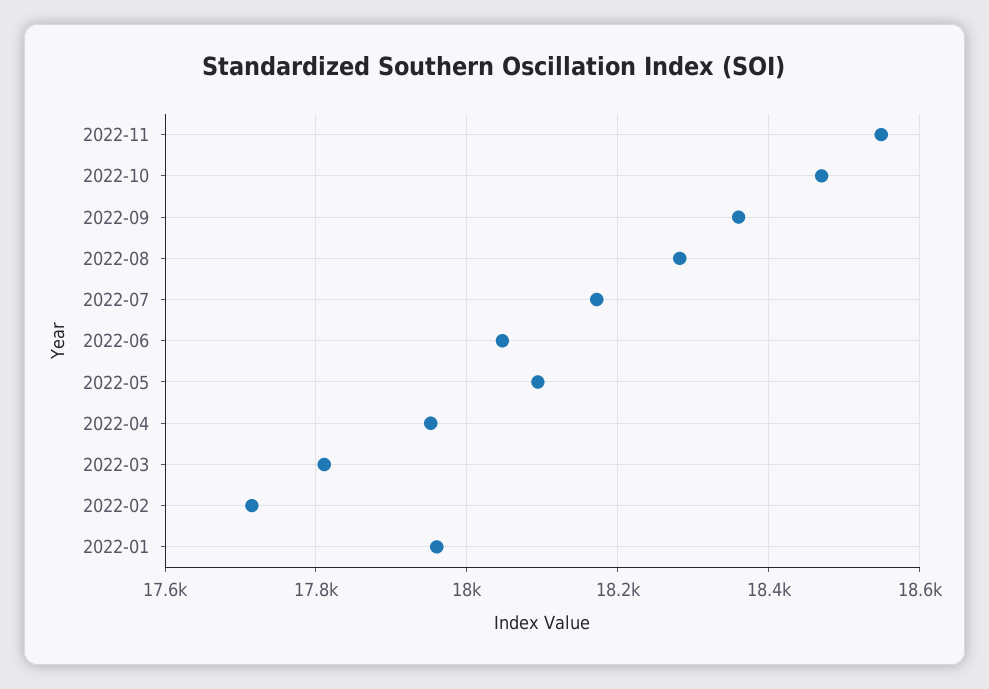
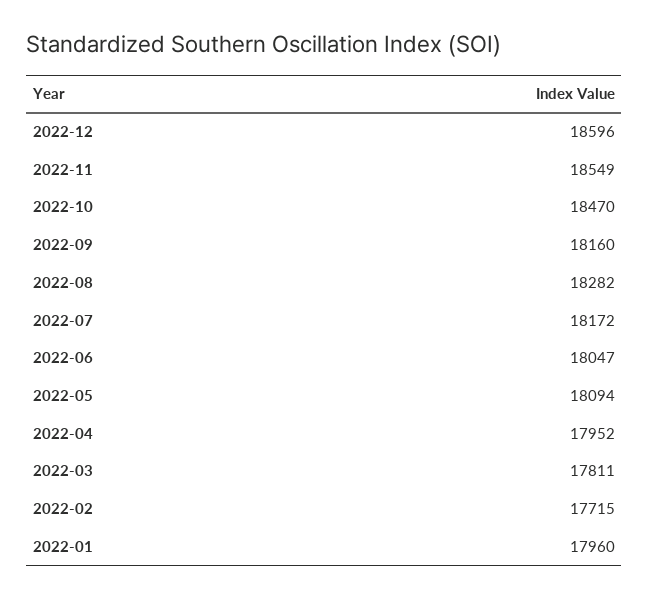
2022-09: 18360 -> 18160
2022-12: none -> 18596

